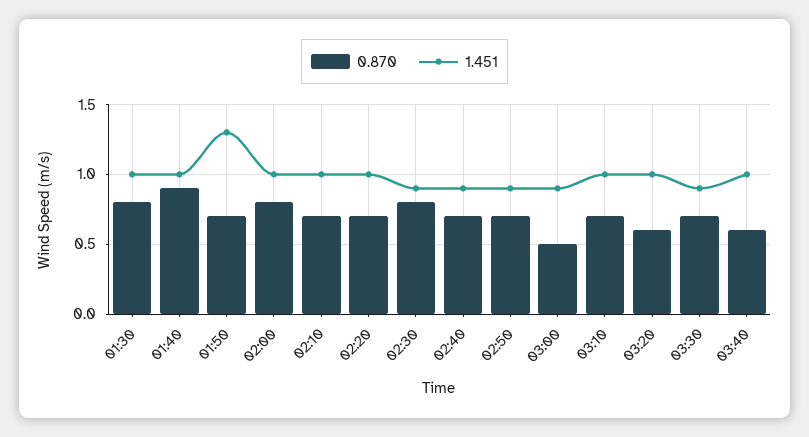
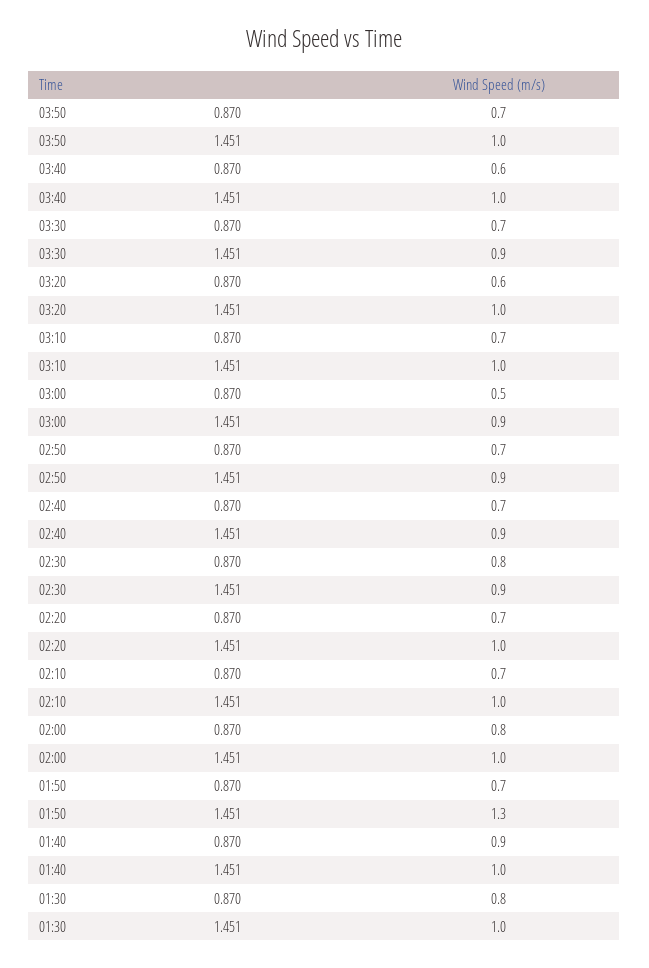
0.870, 03:50: none -> 0.7
1.451, 03:50: none -> 1

